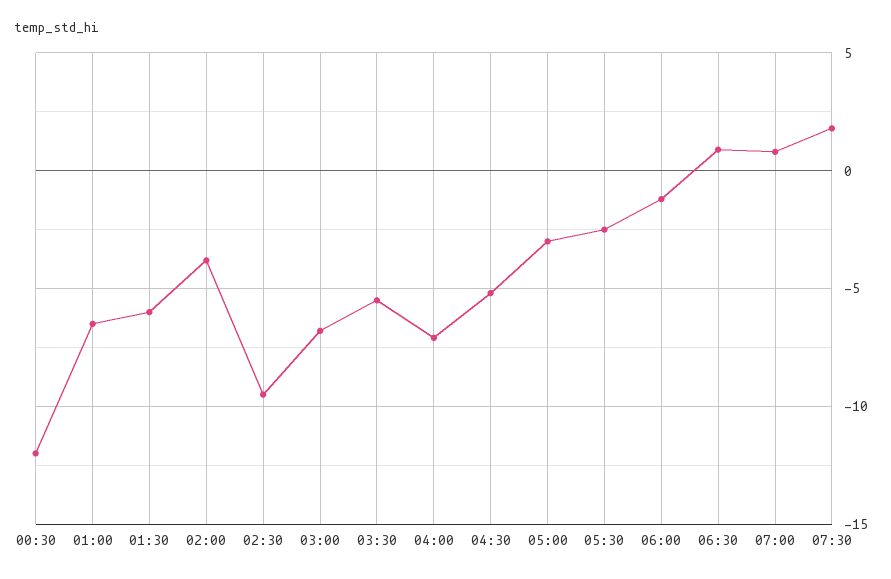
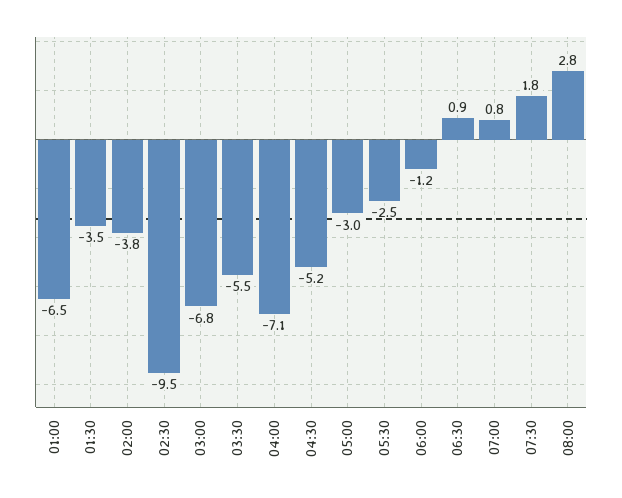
00:30: -12 -> none
01:30: -6 -> -3.5
08:00: none -> 2.8

